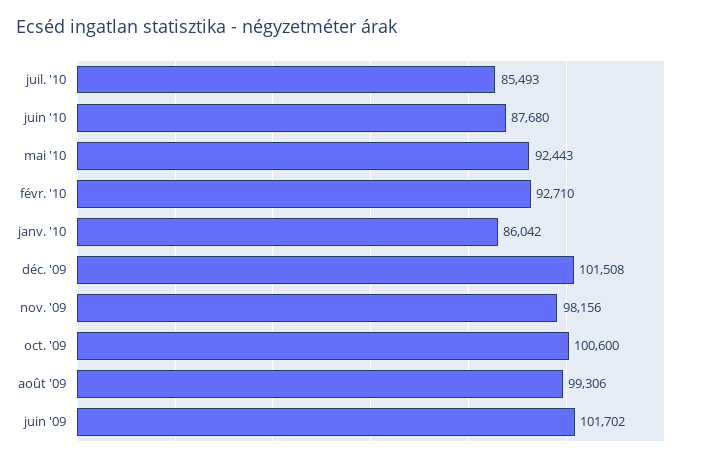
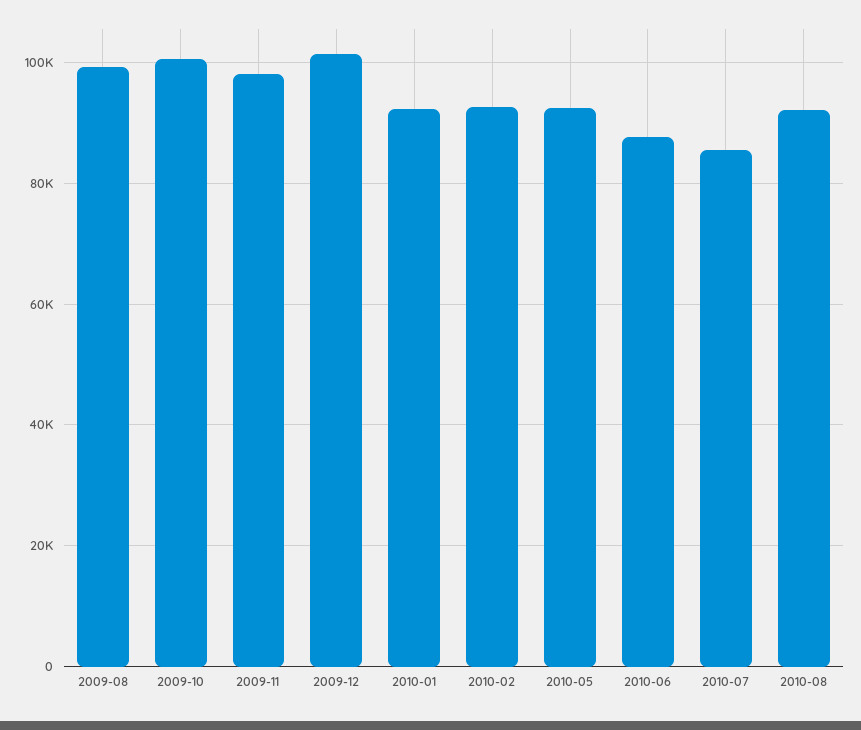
janv. '10: 86042 -> 92000
juin '09: 101702 -> none
2010-08: none -> 92000

